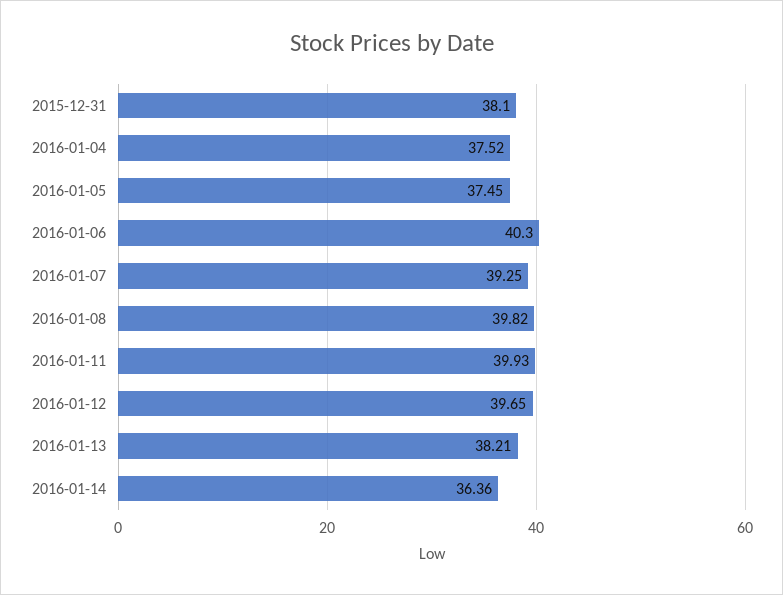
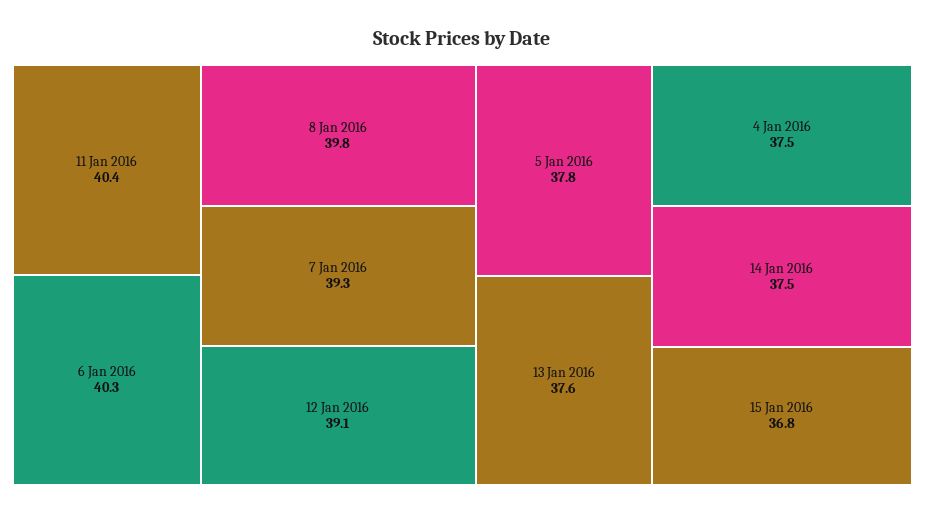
2015-12-31: 38.1 -> none
2016-01-05: 37.45 -> 37.8
2016-01-11: 39.93 -> 40.4
2016-01-12: 39.65 -> 39.1
2016-01-13: 38.21 -> 37.6
2016-01-14: 36.36 -> 37.5
15 Jan 2016: none -> 36.8

